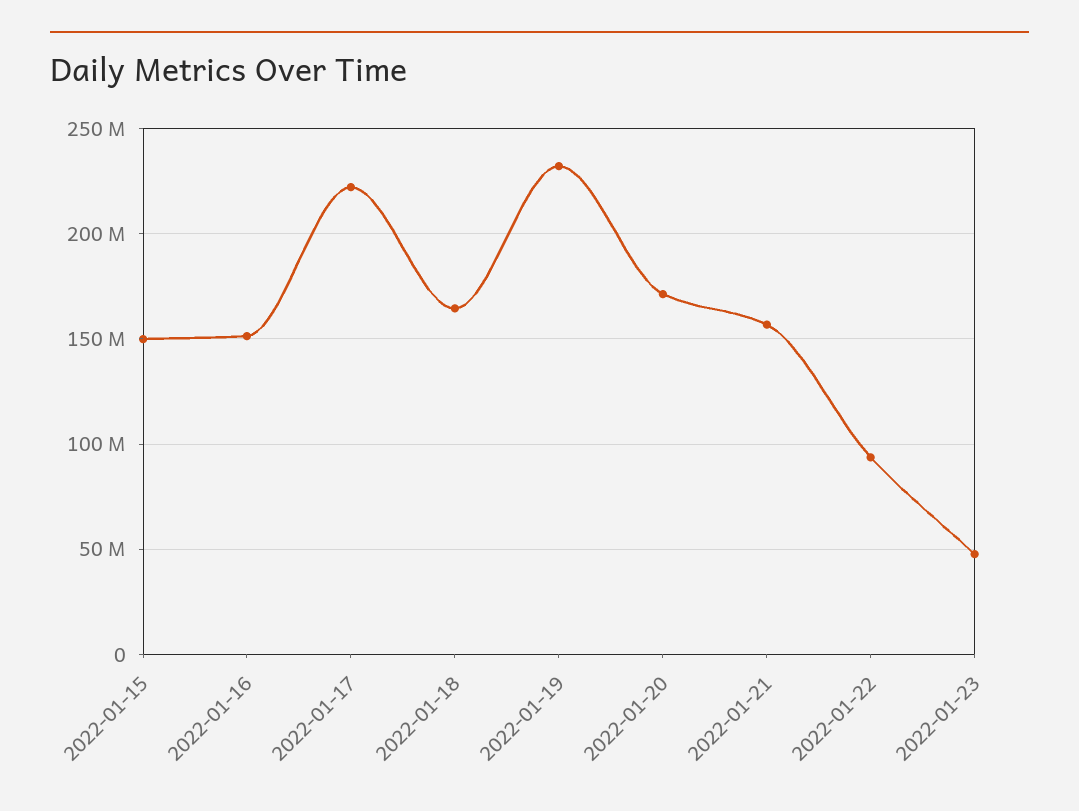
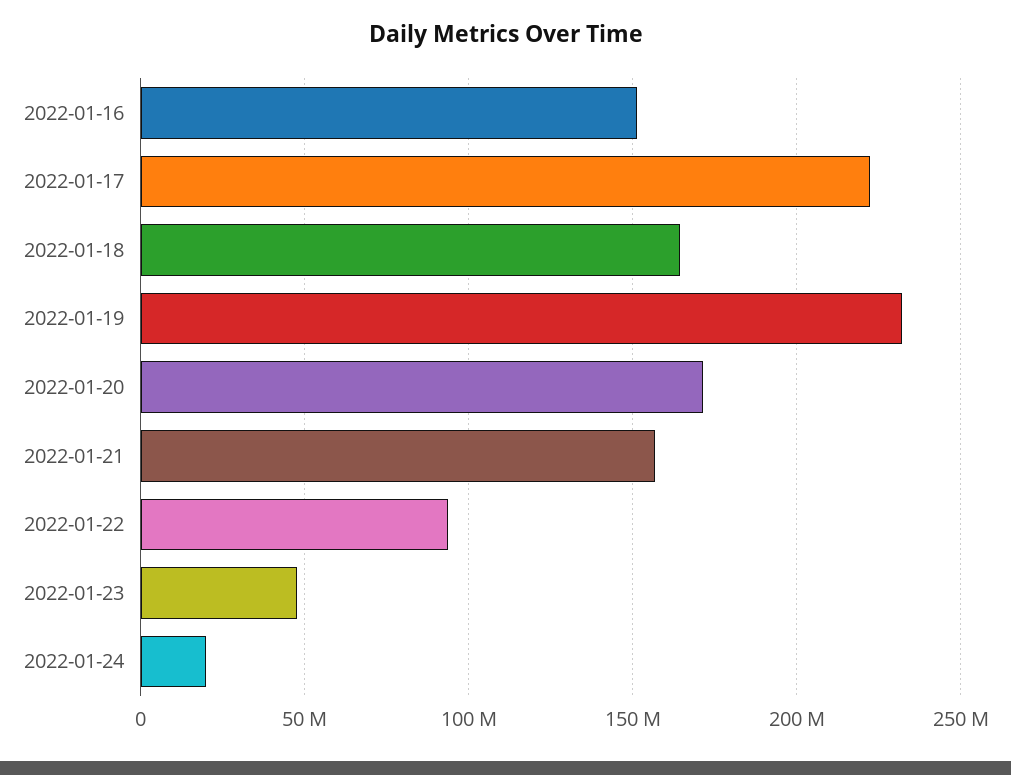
2022-01-15: 150000000 -> none
2022-01-24: none -> 20000000

